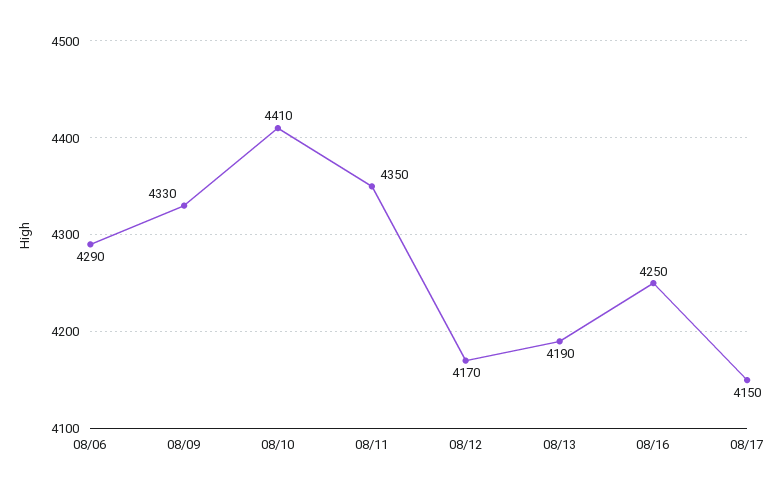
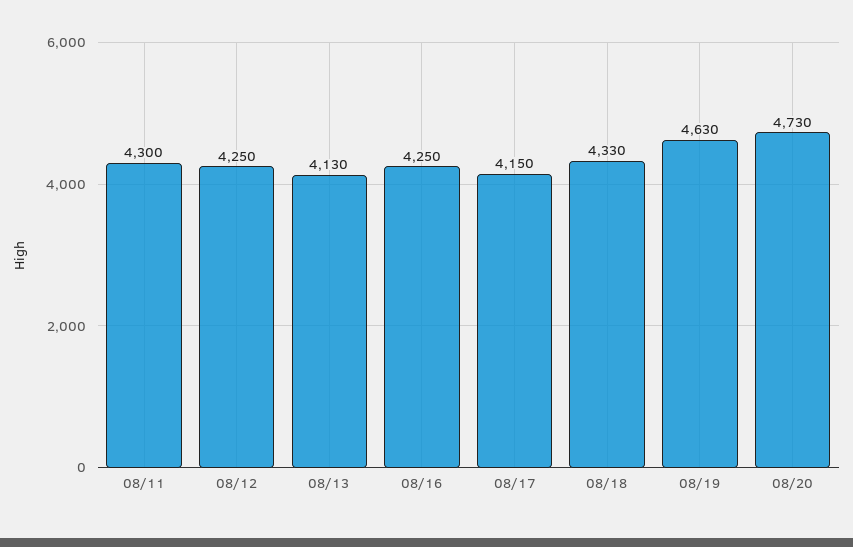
08/06: 4290 -> none
08/09: 4330 -> none
08/10: 4410 -> none
08/11: 4350 -> 4300
08/12: 4170 -> 4250
08/13: 4190 -> 4130
08/18: none -> 4330
08/19: none -> 4630
08/20: none -> 4730

